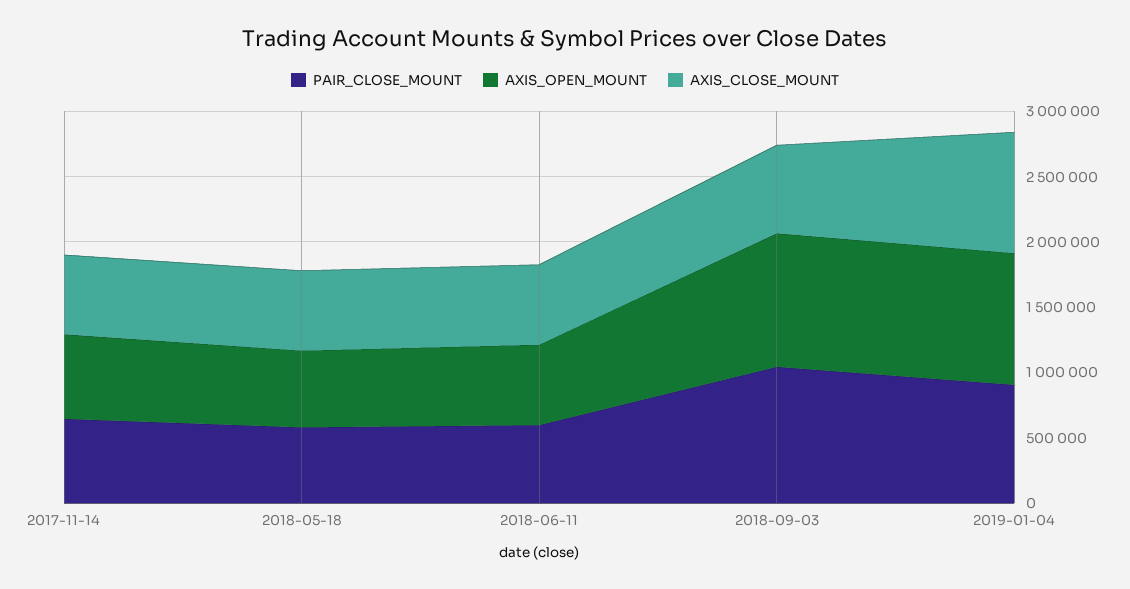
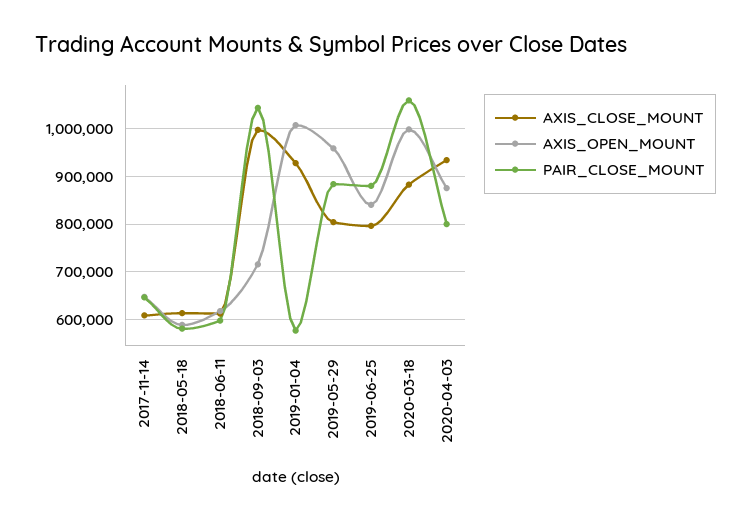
AXIS_OPEN_MOUNT, 2018-09-03: 1000000 -> 720000
AXIS_CLOSE_MOUNT, 2018-09-03: 700000 -> 1000000
PAIR_CLOSE_MOUNT, 2019-01-04: 900000 -> 580000
AXIS_CLOSE_MOUNT, 2019-05-29: none -> 800000
AXIS_OPEN_MOUNT, 2019-05-29: none -> 960000
PAIR_CLOSE_MOUNT, 2019-05-29: none -> 880000
AXIS_CLOSE_MOUNT, 2019-06-25: none -> 800000
AXIS_OPEN_MOUNT, 2019-06-25: none -> 840000
PAIR_CLOSE_MOUNT, 2019-06-25: none -> 880000
AXIS_CLOSE_MOUNT, 2020-03-18: none -> 880000
AXIS_OPEN_MOUNT, 2020-03-18: none -> 1000000
PAIR_CLOSE_MOUNT, 2020-03-18: none -> 1060000
AXIS_CLOSE_MOUNT, 2020-04-03: none -> 940000
AXIS_OPEN_MOUNT, 2020-04-03: none -> 880000
PAIR_CLOSE_MOUNT, 2020-04-03: none -> 800000

